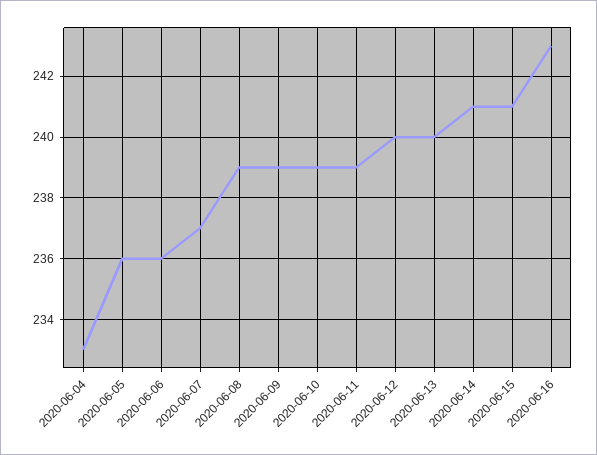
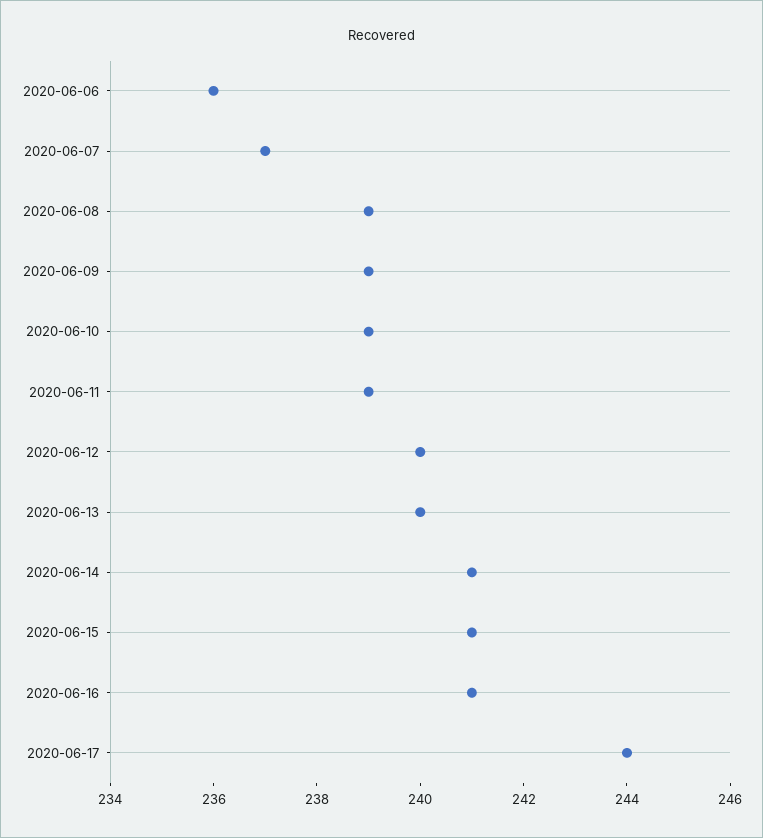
2020-06-04: 233 -> none
2020-06-05: 236 -> none
2020-06-16: 243 -> 241
2020-06-17: none -> 244

